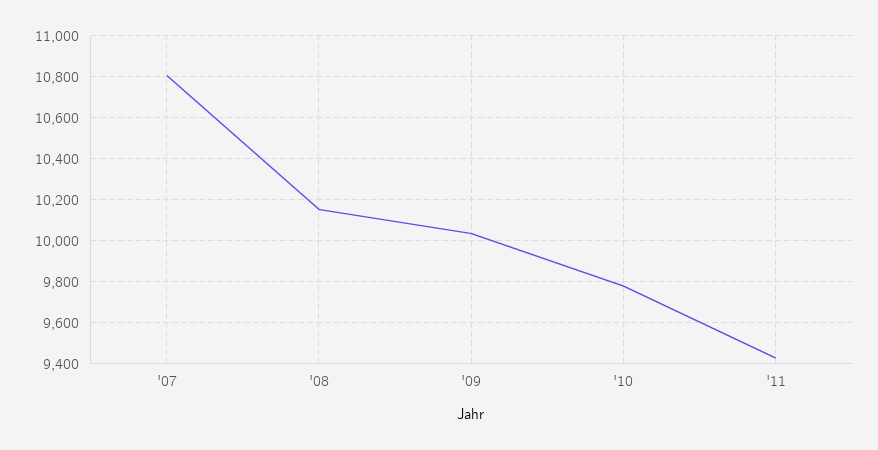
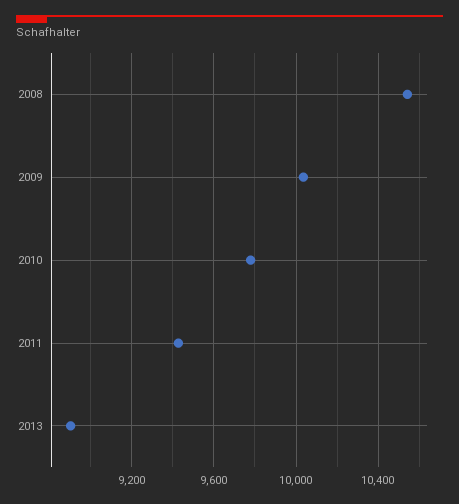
'07: 10800 -> none
'08: 10150 -> 10550
2013: none -> 8900

